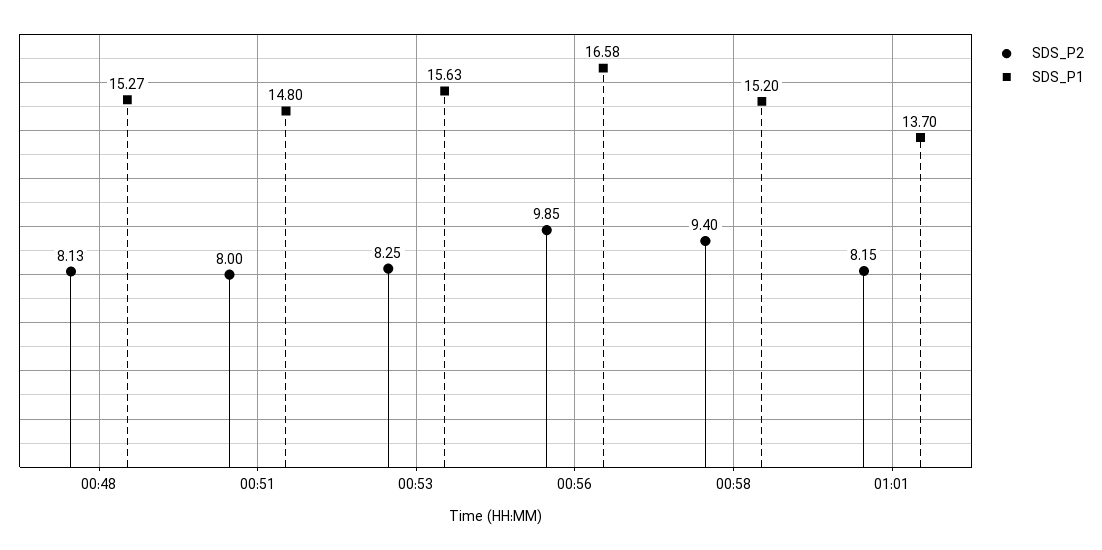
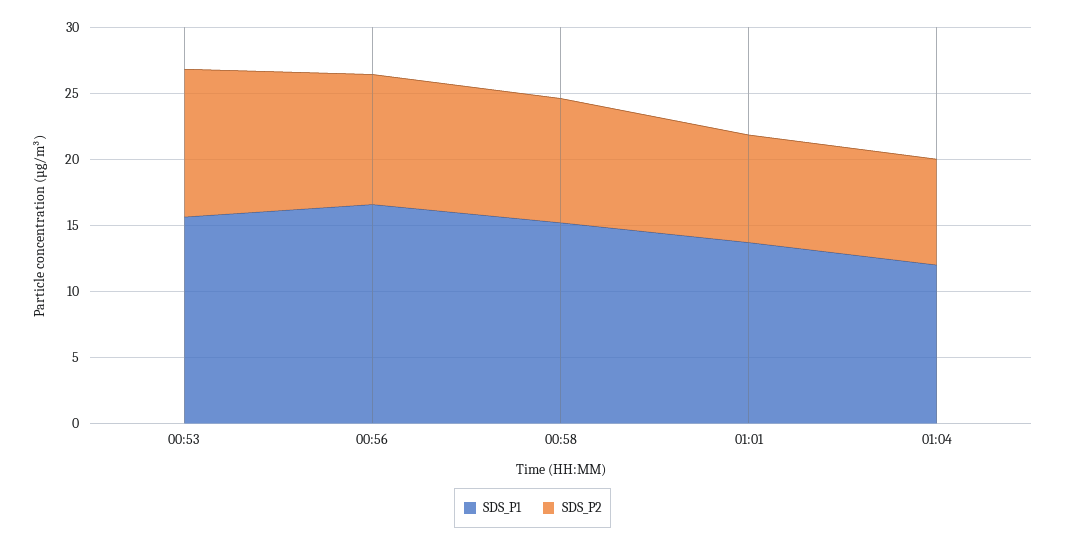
SDS_P2, 00:48: 8.13 -> none
SDS_P1, 00:48: 15.27 -> none
SDS_P2, 00:51: 8 -> none
SDS_P1, 00:51: 14.8 -> none
SDS_P2, 00:53: 8.25 -> 11
SDS_P1, 01:04: none -> 12
SDS_P2, 01:04: none -> 8

